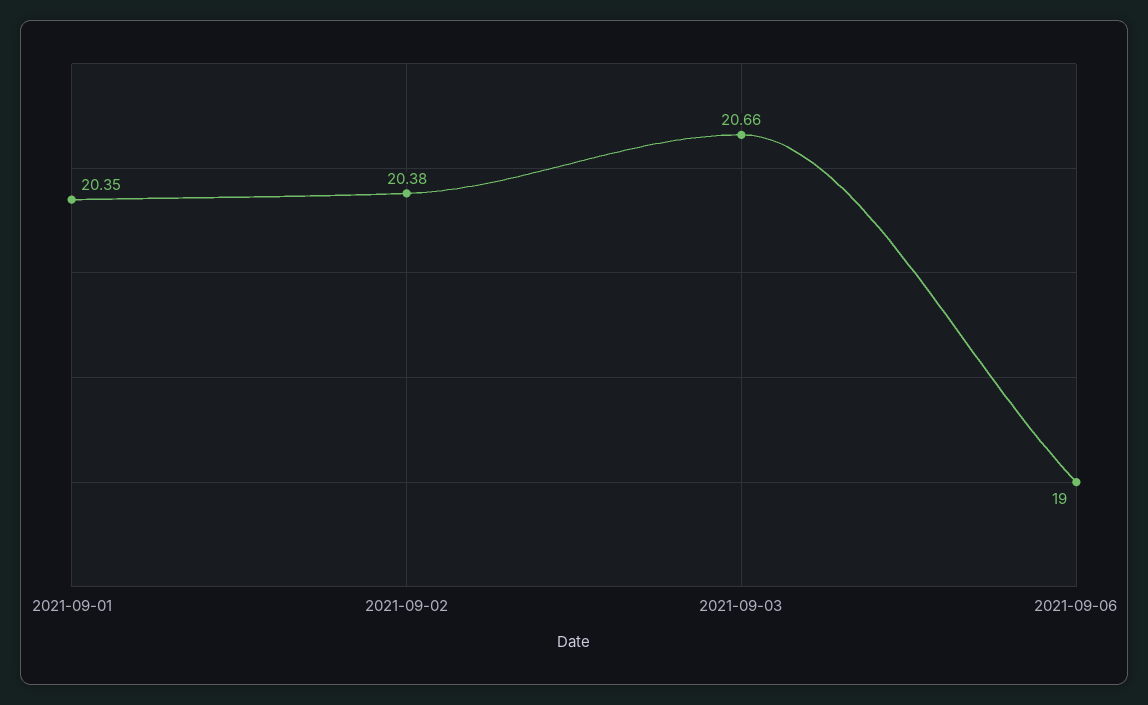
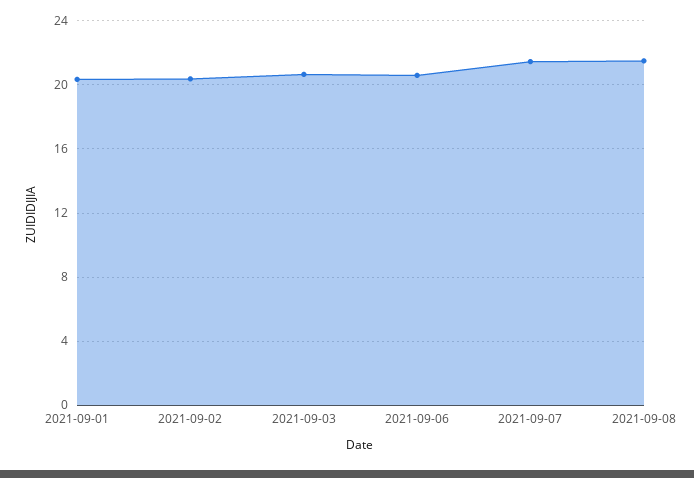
2021-09-06: 19 -> 20.5
2021-09-07: none -> 21.5
2021-09-08: none -> 21.5

